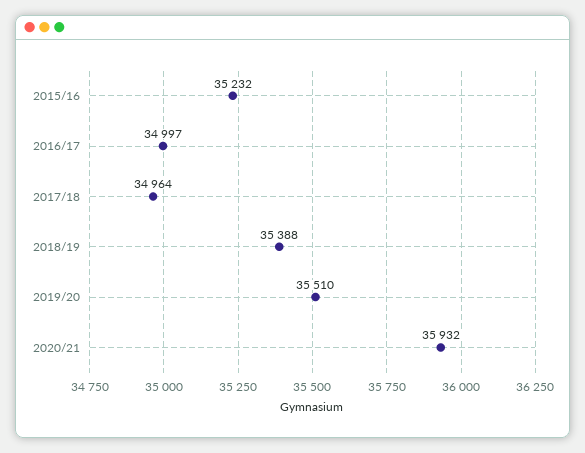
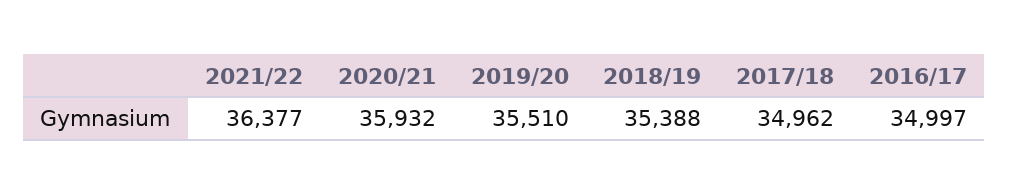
2015/16: 35232 -> none
2017/18: 34964 -> 34962
2021/22: none -> 36377

